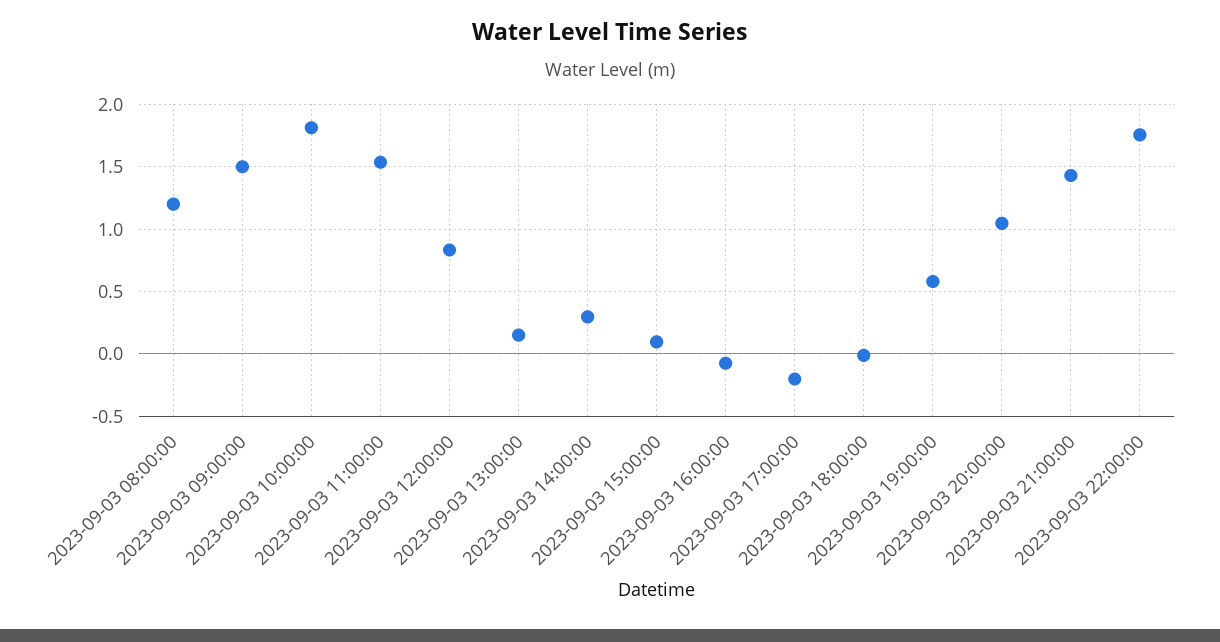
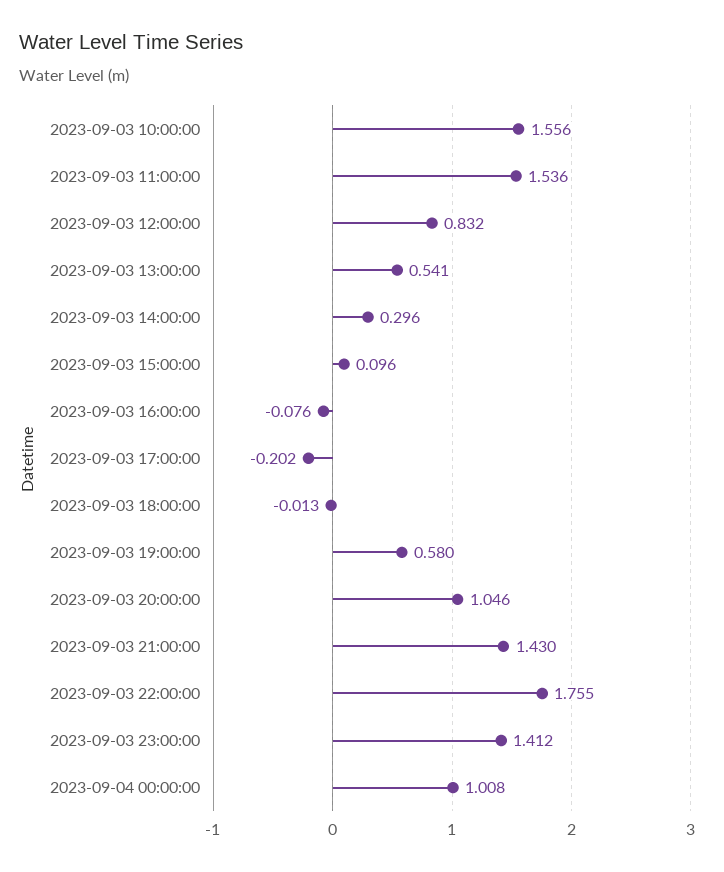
2023-09-03 08:00:00: 1.2 -> none
2023-09-03 09:00:00: 1.5 -> none
2023-09-03 10:00:00: 1.8 -> 1.556
2023-09-03 13:00:00: 0.15 -> 0.541
2023-09-03 23:00:00: none -> 1.412
2023-09-04 00:00:00: none -> 1.008

